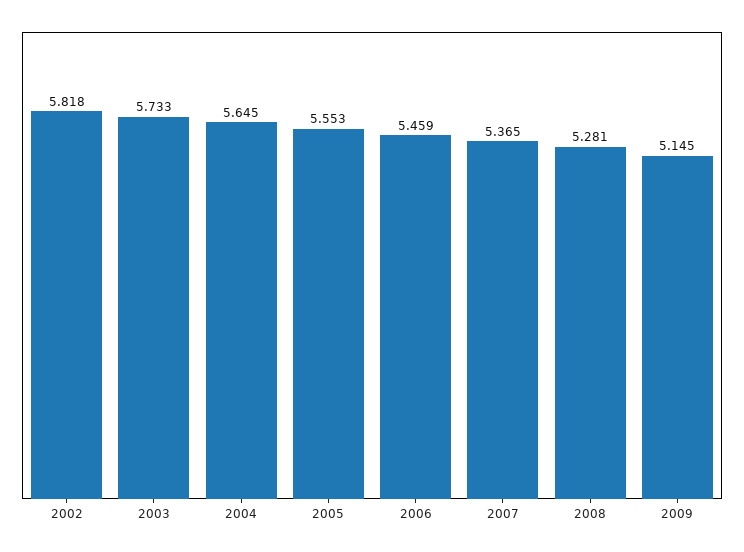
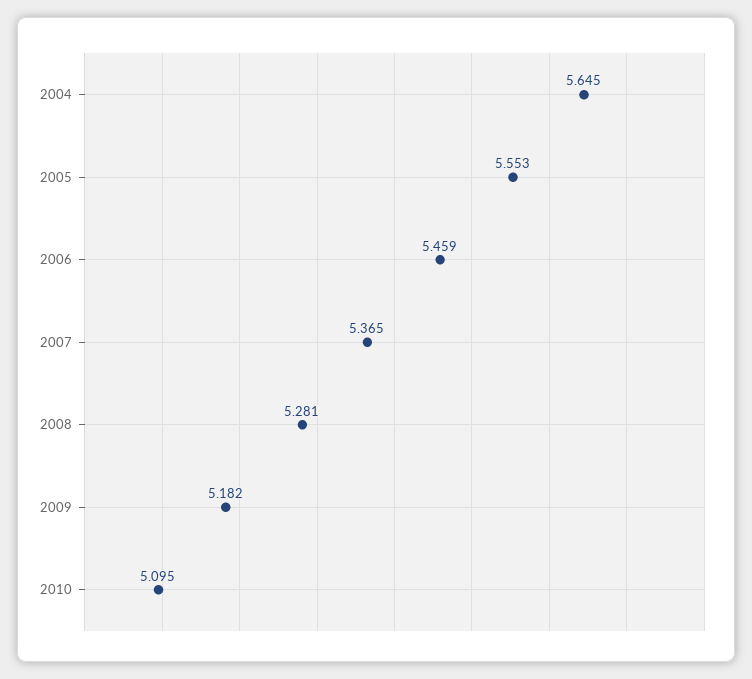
2002: 5.818 -> none
2003: 5.733 -> none
2009: 5.145 -> 5.182
2010: none -> 5.095

